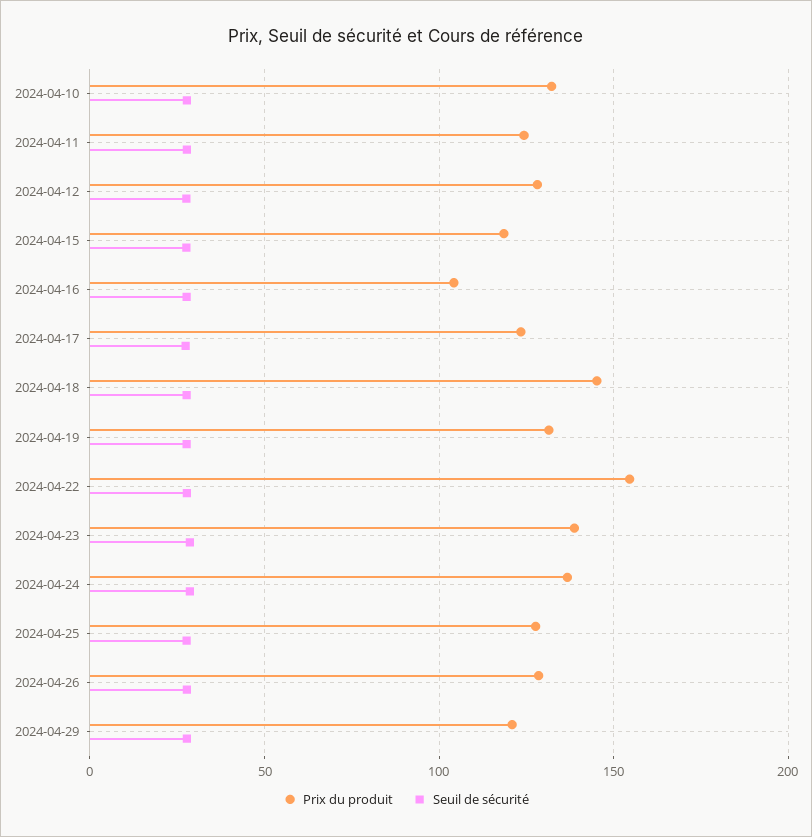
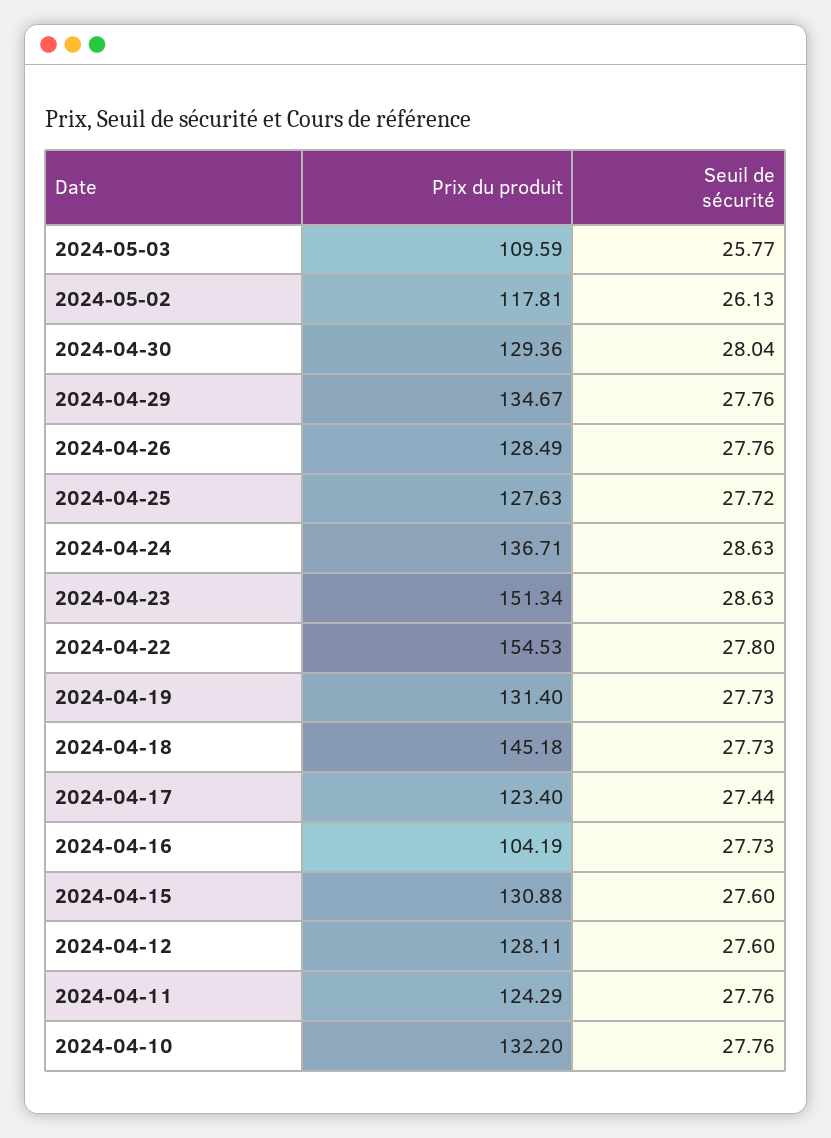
Prix du produit, 2024-04-15: 120 -> 130.88
Prix du produit, 2024-04-23: 140 -> 151.34
Prix du produit, 2024-04-29: 120 -> 134.67
Prix du produit, 2024-05-03: none -> 109.59
Seuil de sécurité, 2024-05-03: none -> 25.77
Prix du produit, 2024-05-02: none -> 117.81
Seuil de sécurité, 2024-05-02: none -> 26.13
Prix du produit, 2024-04-30: none -> 129.36
Seuil de sécurité, 2024-04-30: none -> 28.04

